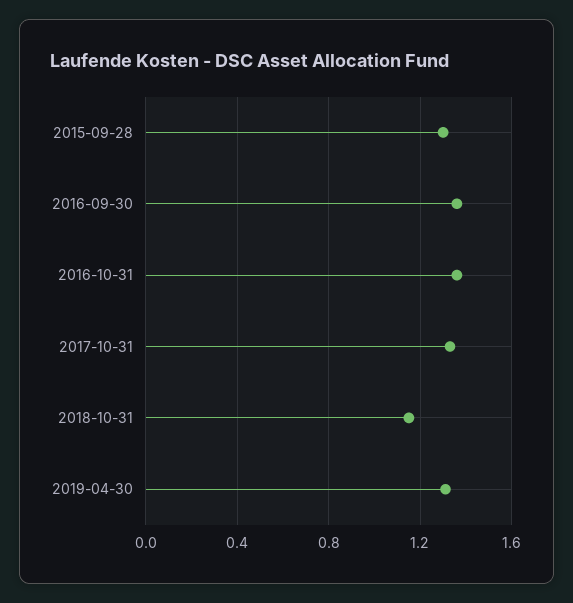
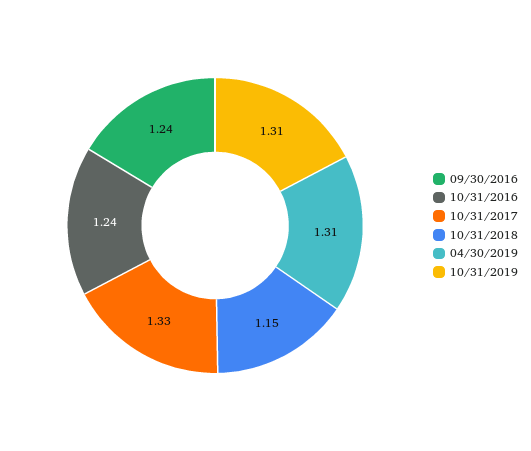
2015-09-28: 1.3 -> none
2016-09-30: 1.35 -> 1.24
2016-10-31: 1.35 -> 1.24
10/31/2019: none -> 1.31

